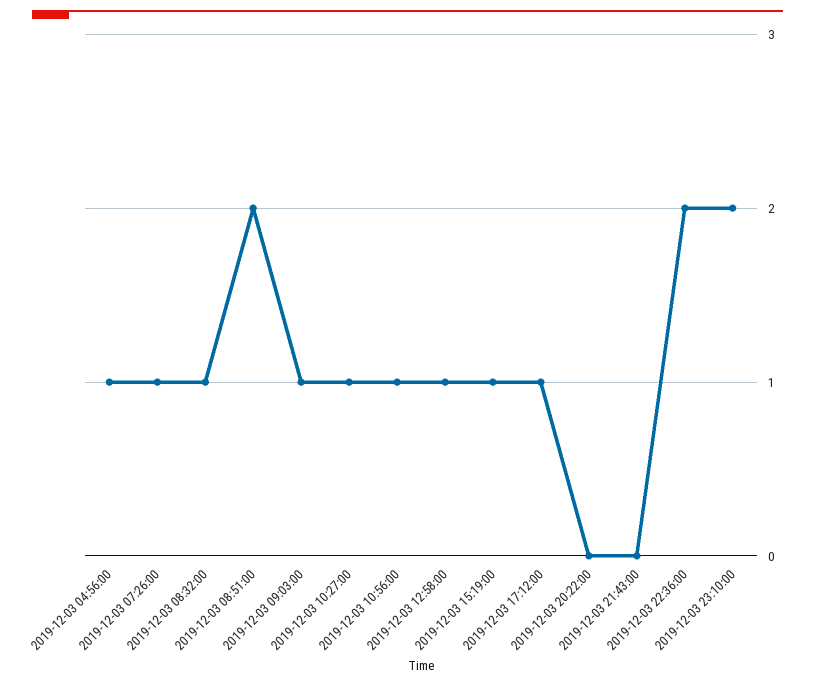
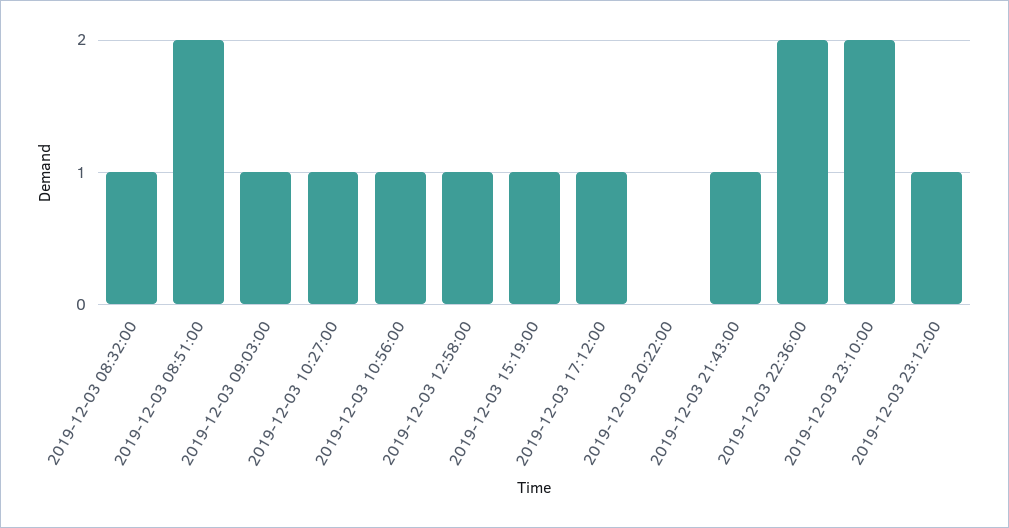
2019-12-03 04:56:00: 1 -> none
2019-12-03 07:26:00: 1 -> none
2019-12-03 21:43:00: 0 -> 1
2019-12-03 23:12:00: none -> 1

